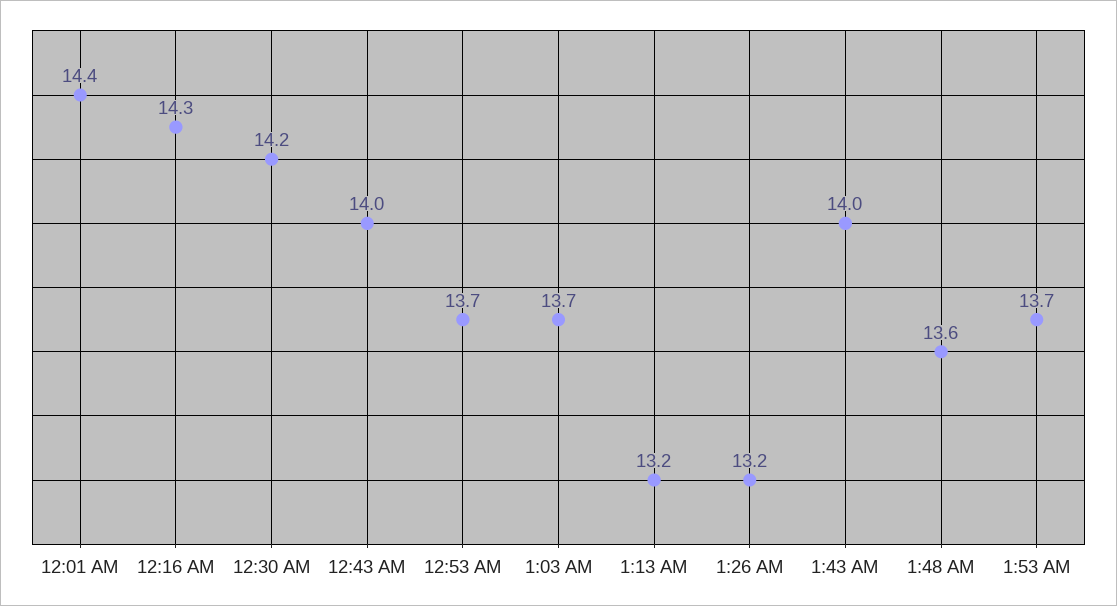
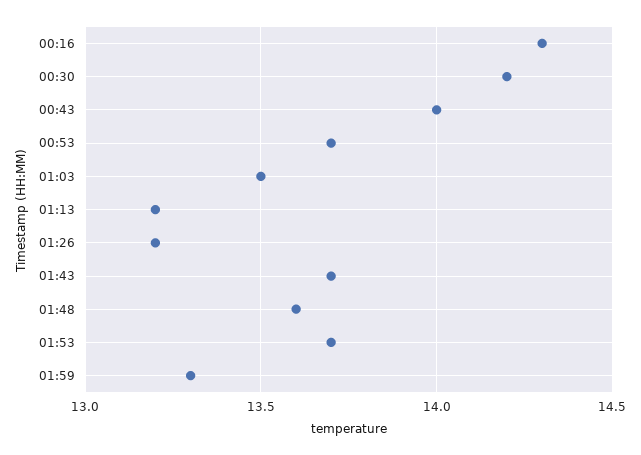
12:01 AM: 14.4 -> none
1:03 AM: 13.7 -> 13.5
1:43 AM: 14 -> 13.7
01:59: none -> 13.3

